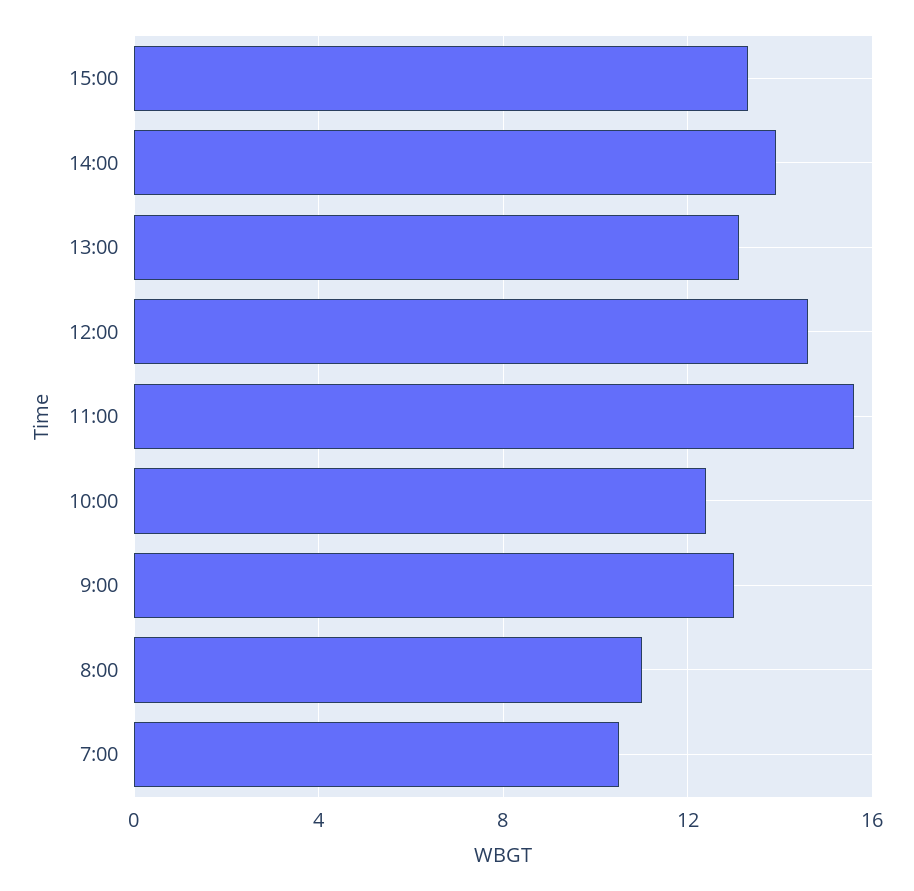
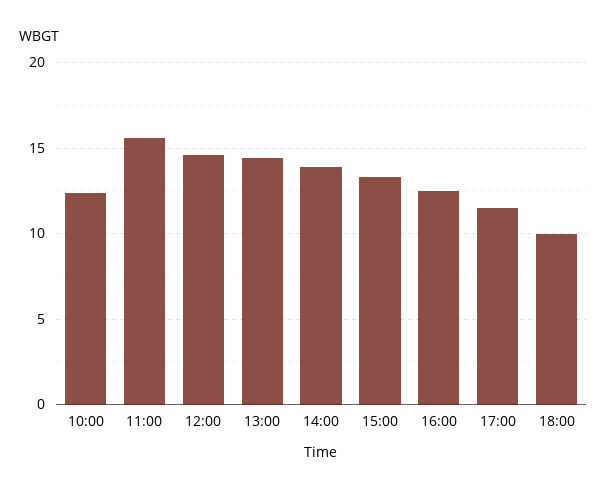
13:00: 13 -> 14.5
9:00: 13 -> none
8:00: 11 -> none
7:00: 10.5 -> none
16:00: none -> 12.5
17:00: none -> 11.5
18:00: none -> 10

